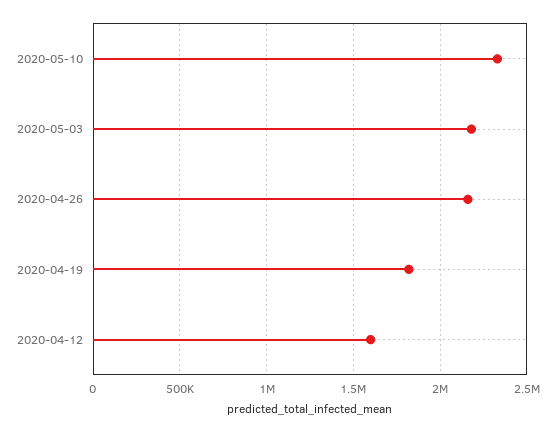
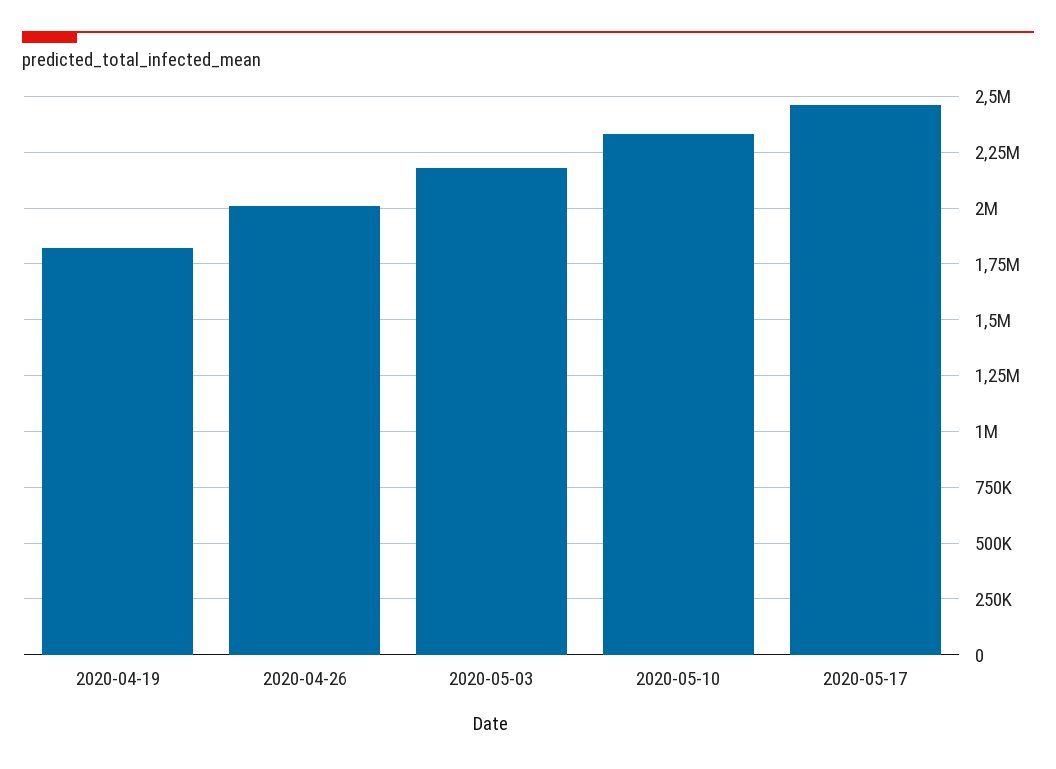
2020-04-26: 2150000 -> 2000000
2020-04-12: 1600000 -> none
2020-05-17: none -> 2450000

